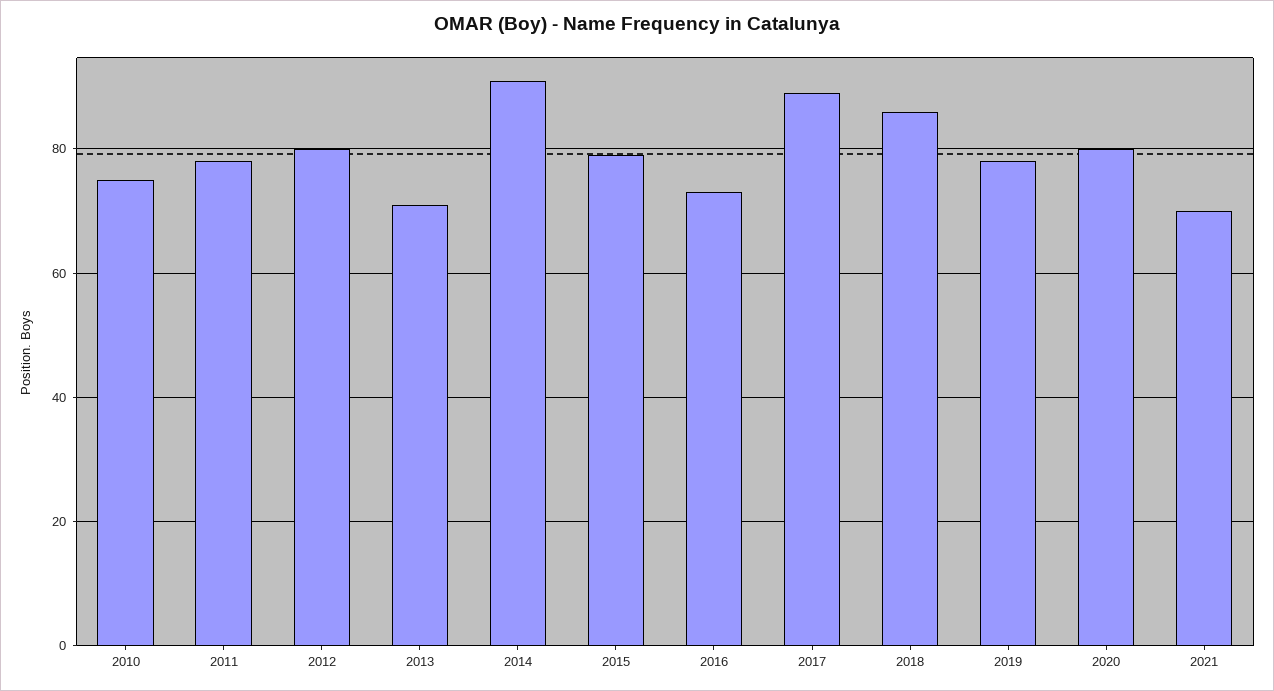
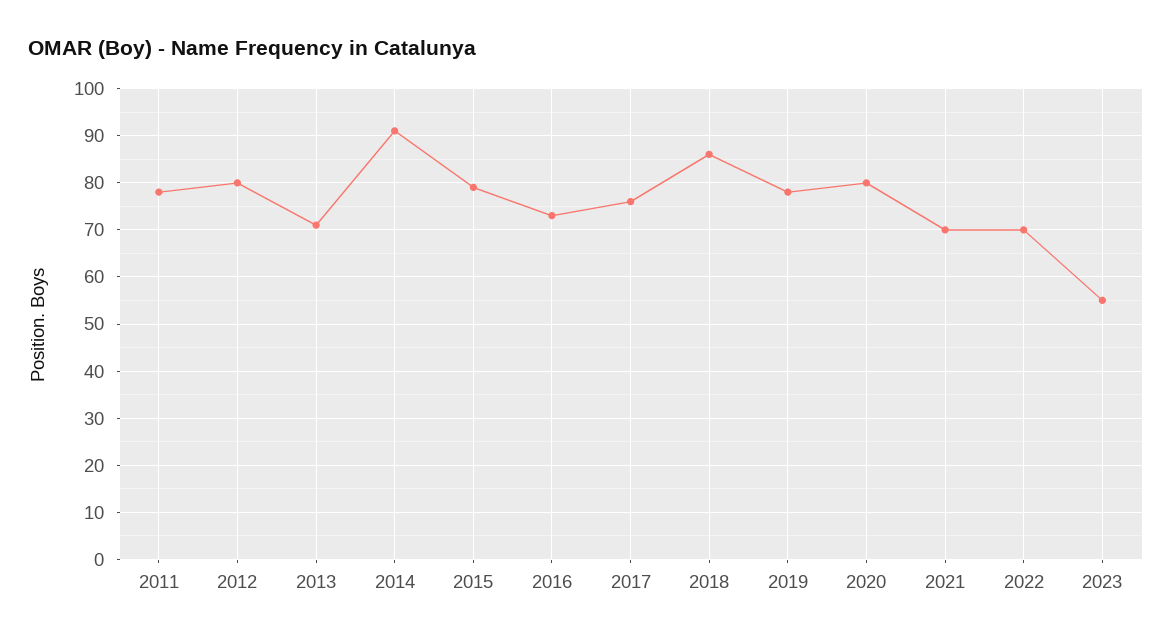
2010: 75 -> none
2017: 90 -> 75
2022: none -> 70
2023: none -> 55

